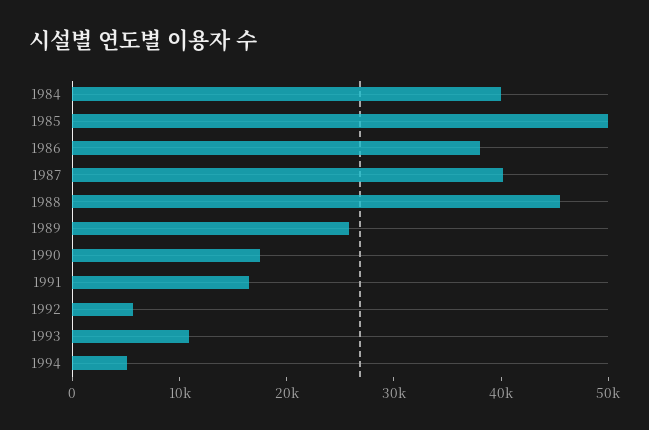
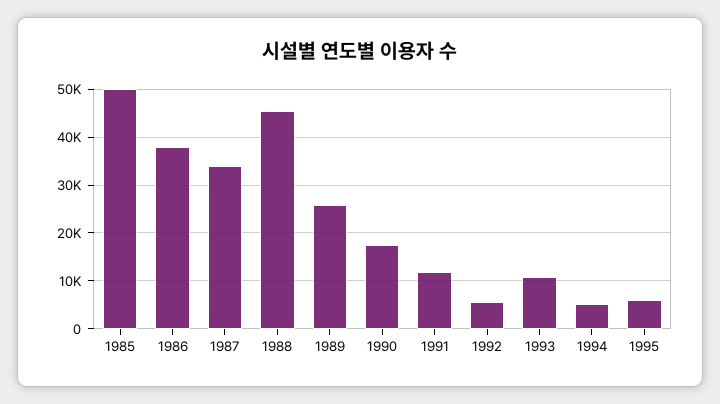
1984: 40000 -> none
1987: 40000 -> 34000
1991: 16000 -> 12000
1995: none -> 6000

